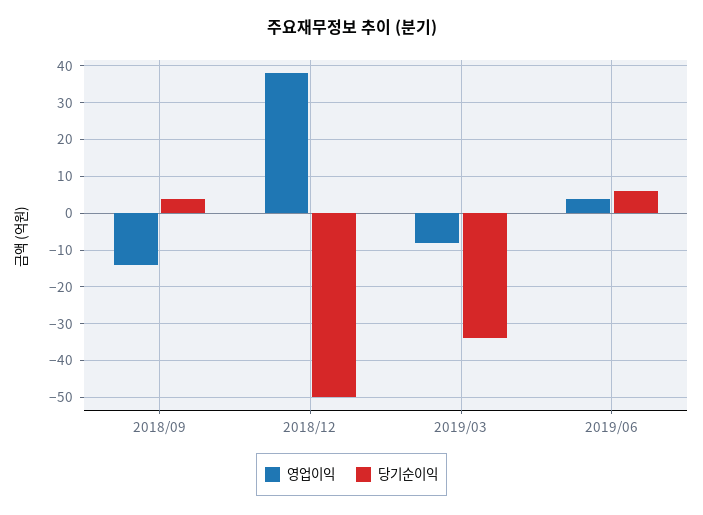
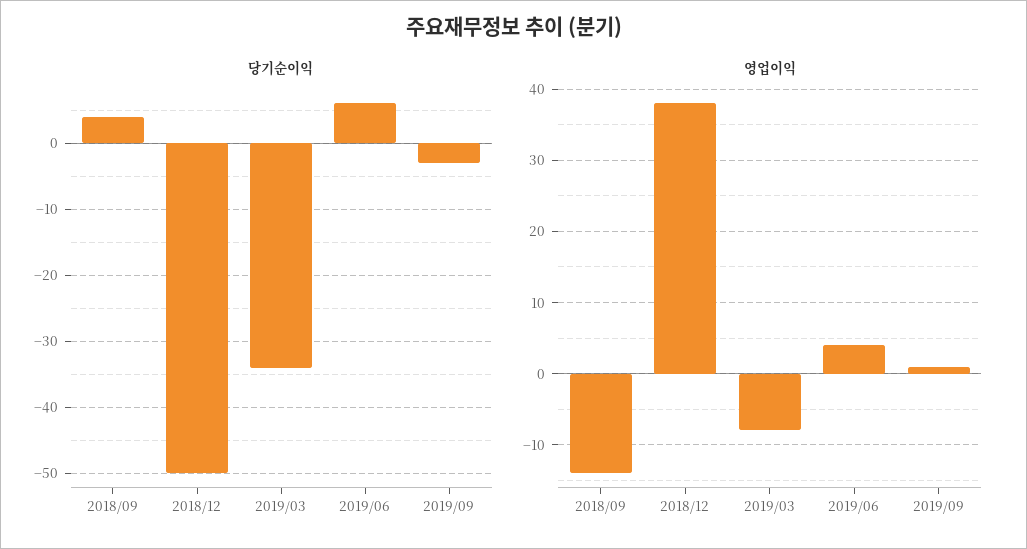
당기순이익, 2019/09: none -> -3
영업이익, 2019/09: none -> 1

